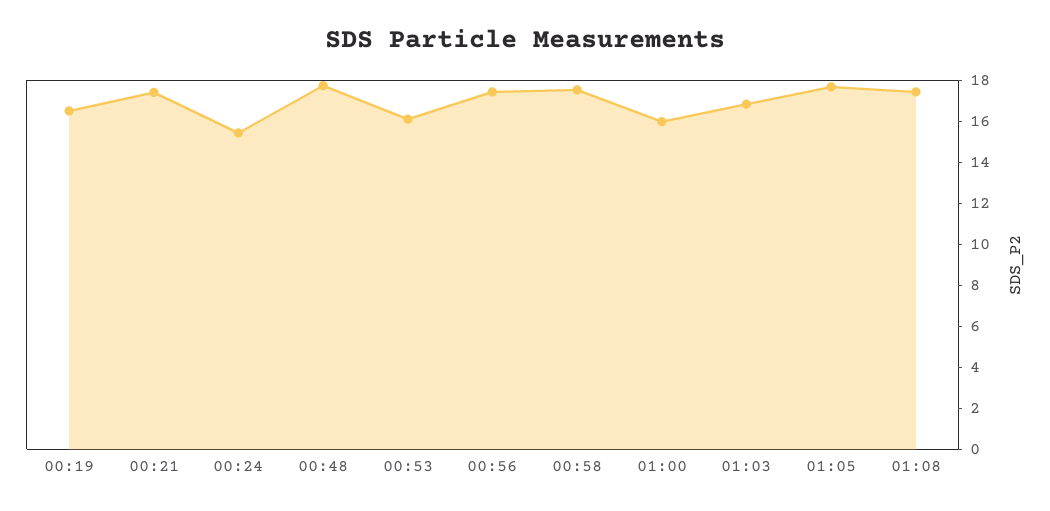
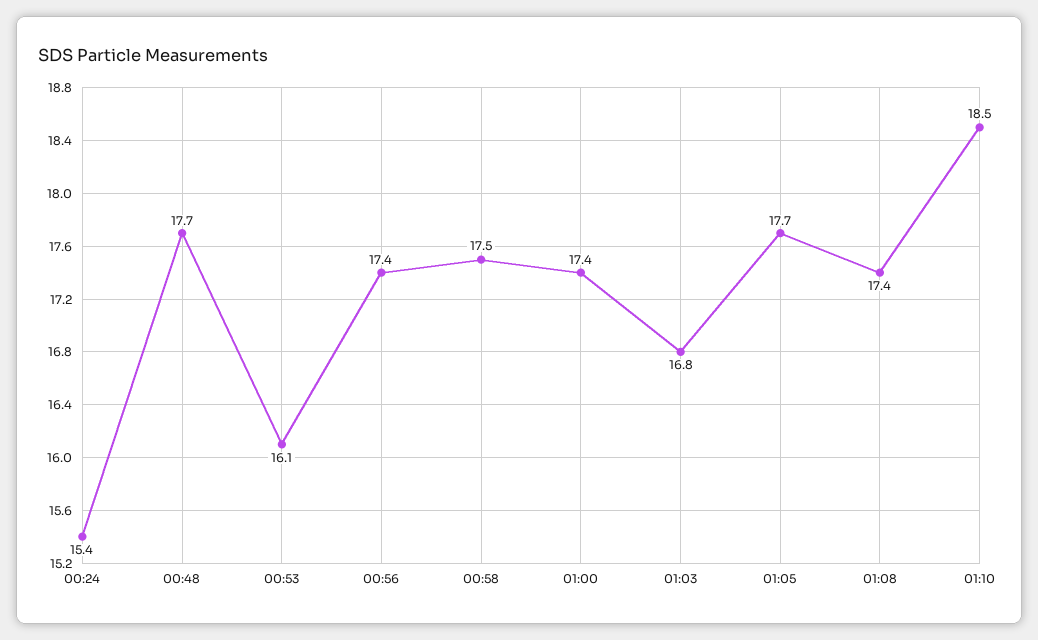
00:19: 16.5 -> none
00:21: 17.5 -> none
01:00: 16 -> 17.4
01:10: none -> 18.5

